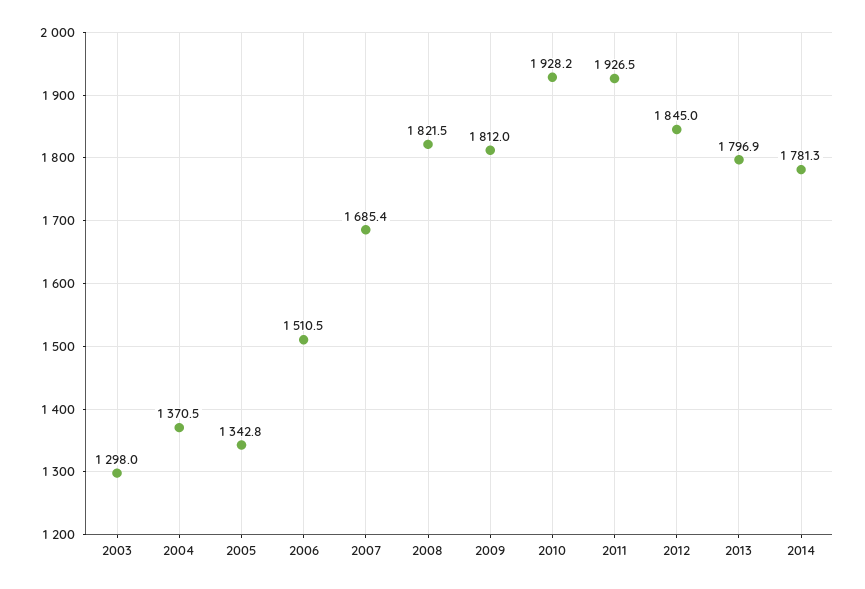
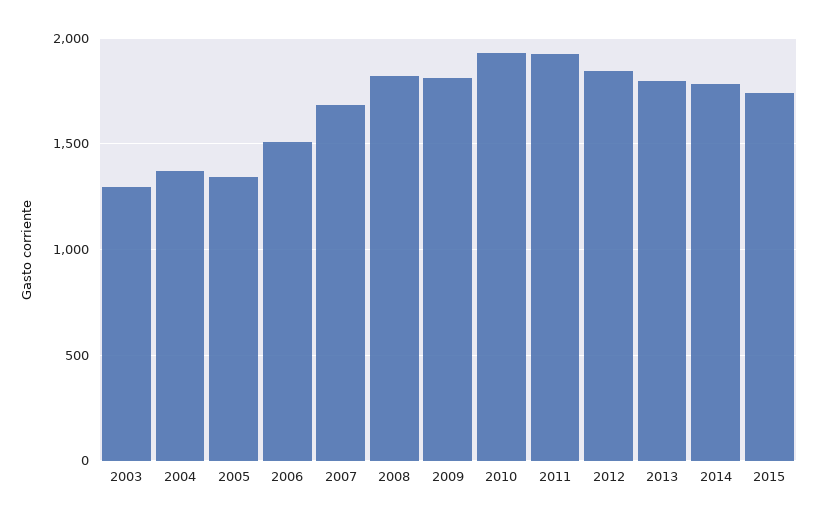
2015: none -> 1750

